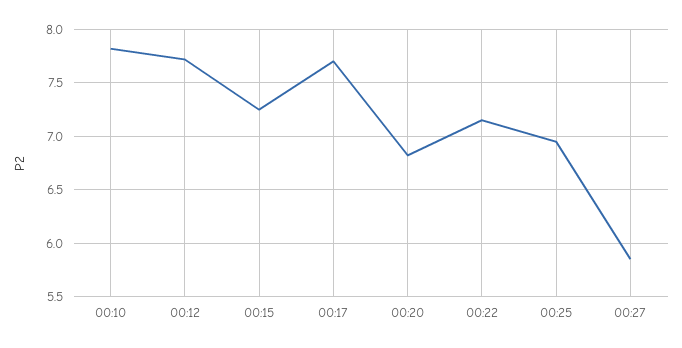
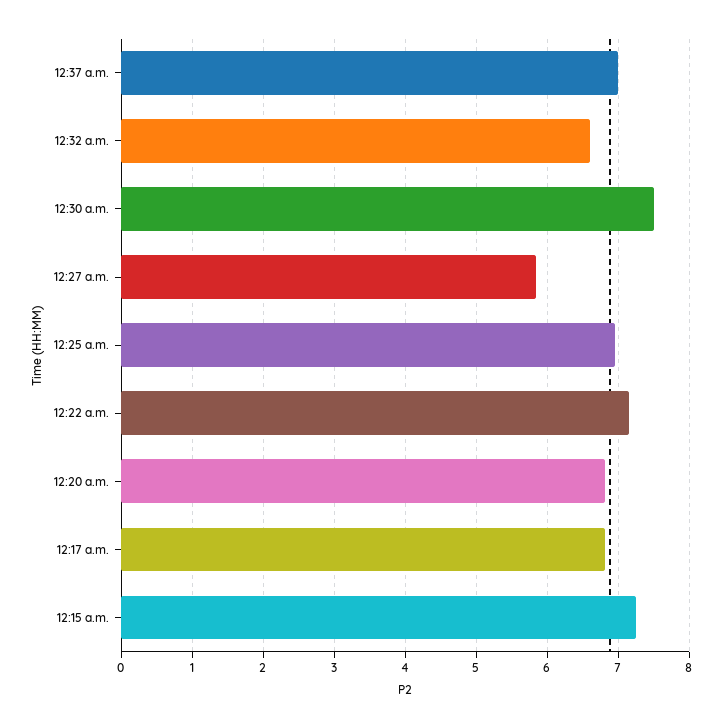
00:10: 7.8 -> none
00:12: 7.7 -> none
00:17: 7.7 -> 6.8
12:37 a.m.: none -> 7
12:32 a.m.: none -> 6.6
12:30 a.m.: none -> 7.5

